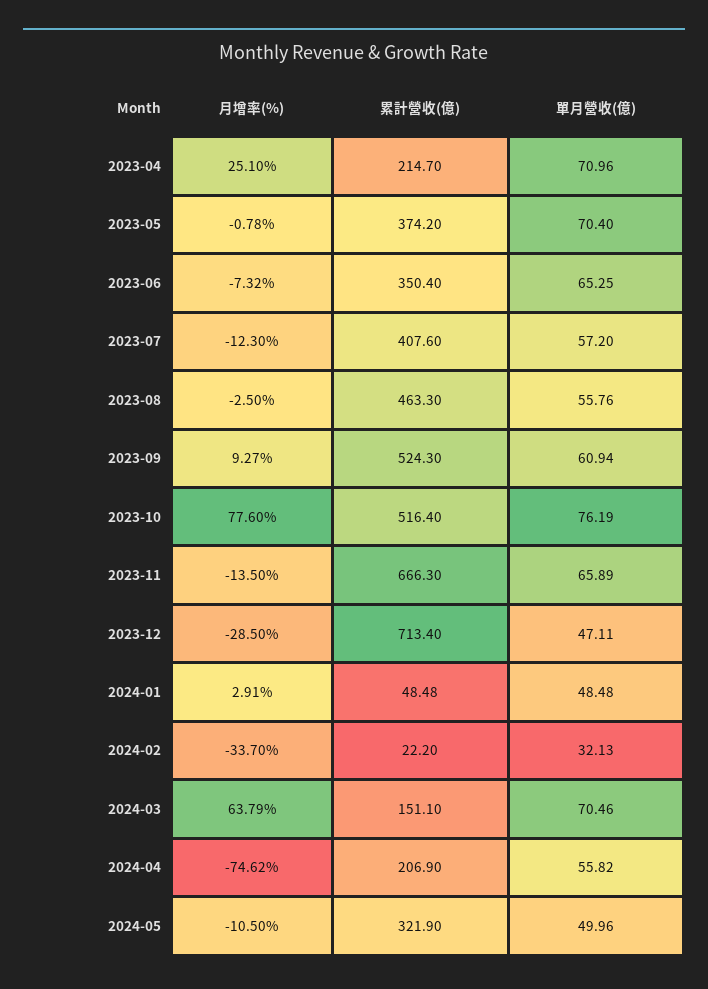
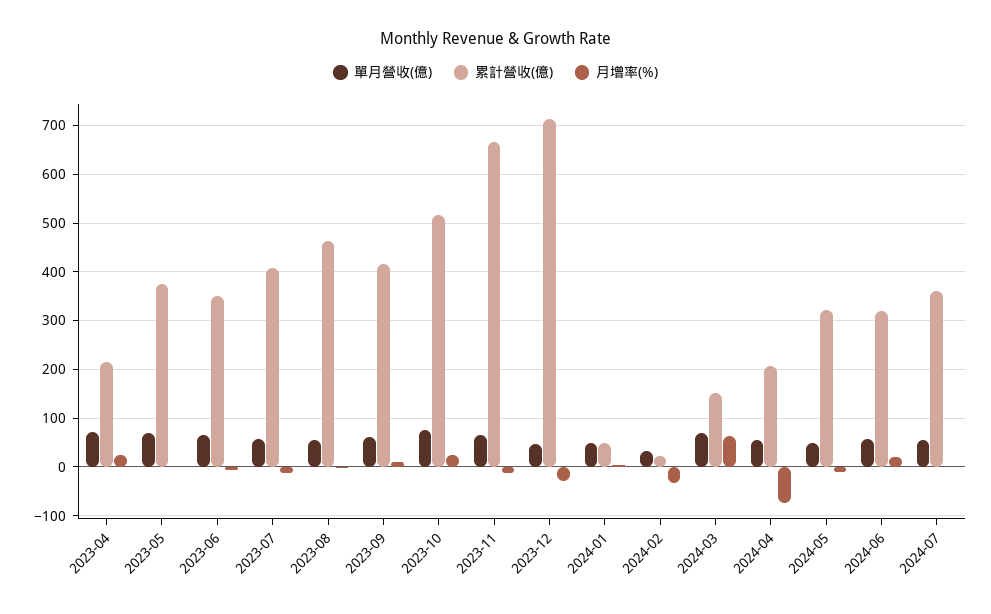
累計營收(億), 2023-09: 524.3 -> 420
月增率(%), 2023-10: 77.6 -> 20
單月營收(億), 2024-06: none -> 60
累計營收(億), 2024-06: none -> 320
月增率(%), 2024-06: none -> 20
單月營收(億), 2024-07: none -> 60
累計營收(億), 2024-07: none -> 360
月增率(%), 2024-07: none -> 0

